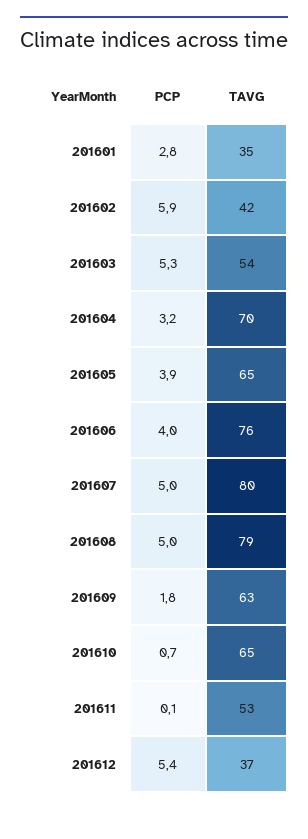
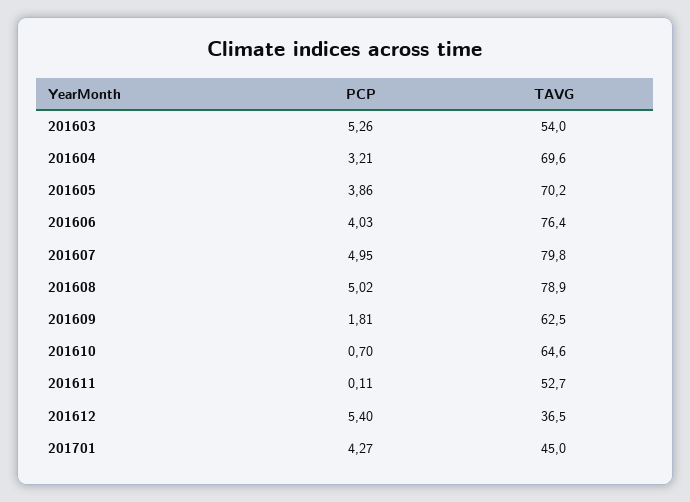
PCP, 201601: 2.8 -> none
TAVG, 201601: 35 -> none
PCP, 201602: 5.9 -> none
TAVG, 201602: 42 -> none
TAVG, 201605: 65 -> 70.2
PCP, 201701: none -> 4.27
TAVG, 201701: none -> 45

